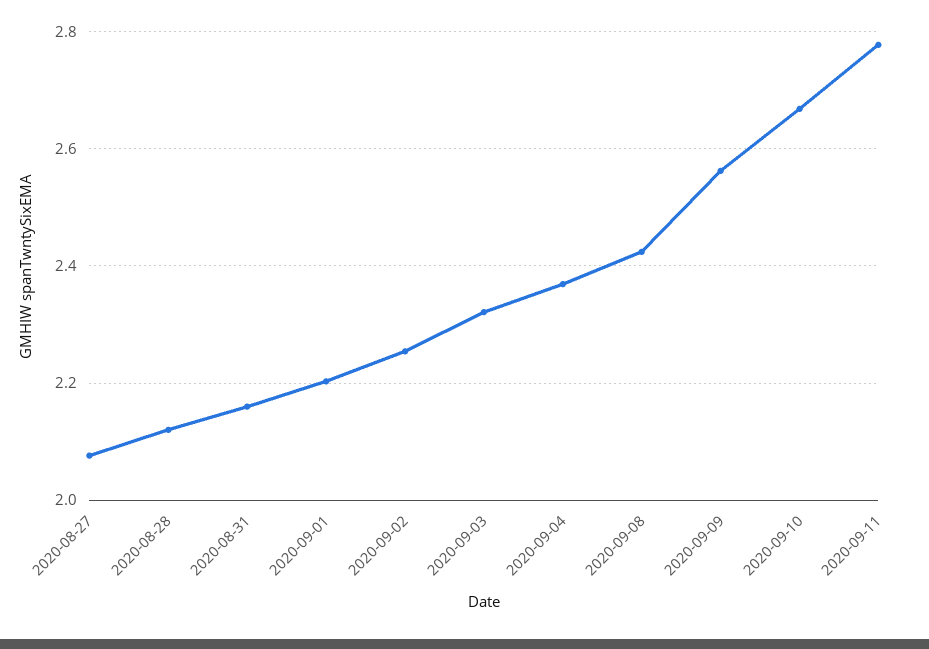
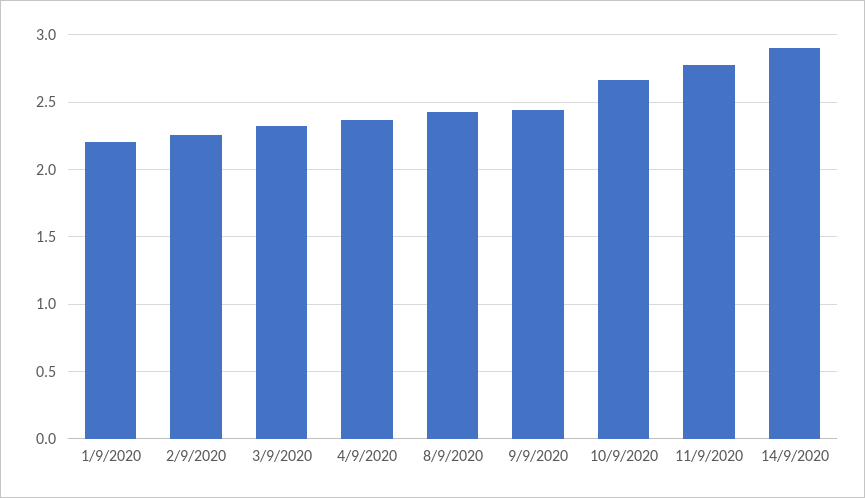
2020-08-27: 2.08 -> none
2020-08-28: 2.12 -> none
2020-08-31: 2.16 -> none
2020-09-09: 2.56 -> 2.45
14/9/2020: none -> 2.9

